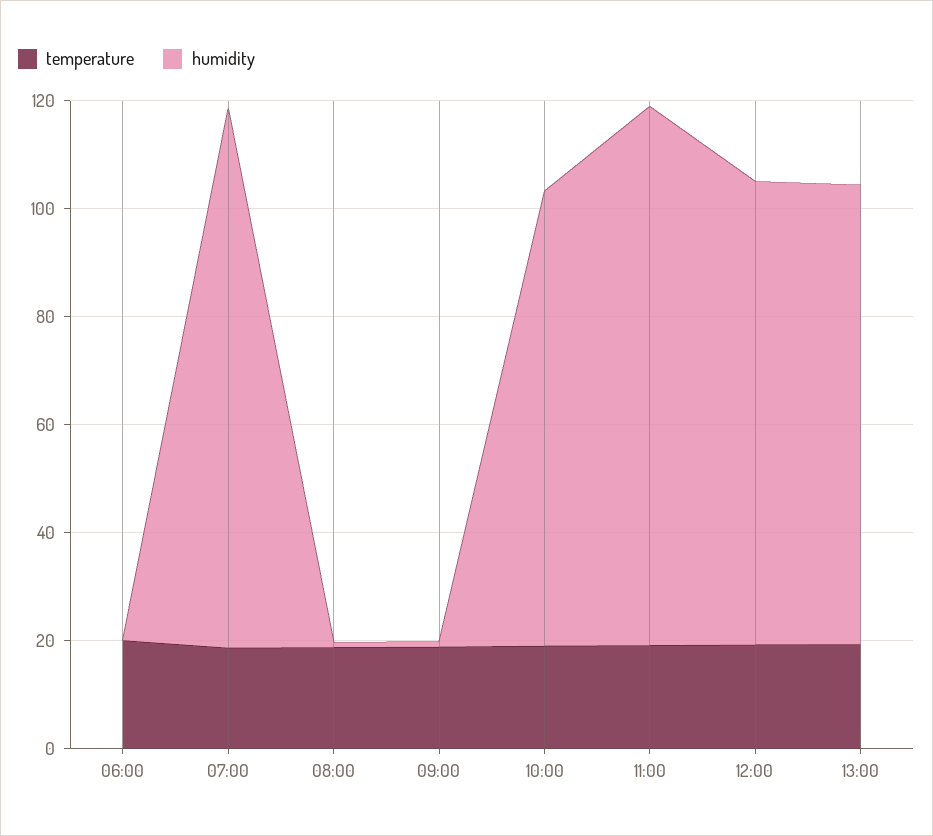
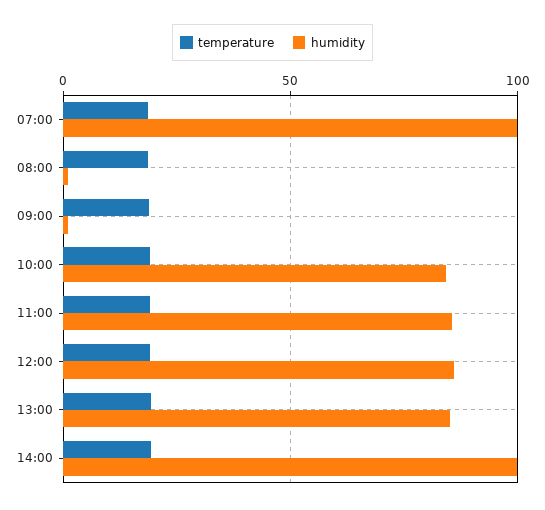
temperature, 06:00: 20 -> none
humidity, 06:00: 0 -> none
humidity, 11:00: 100 -> 85
temperature, 14:00: none -> 20
humidity, 14:00: none -> 100

